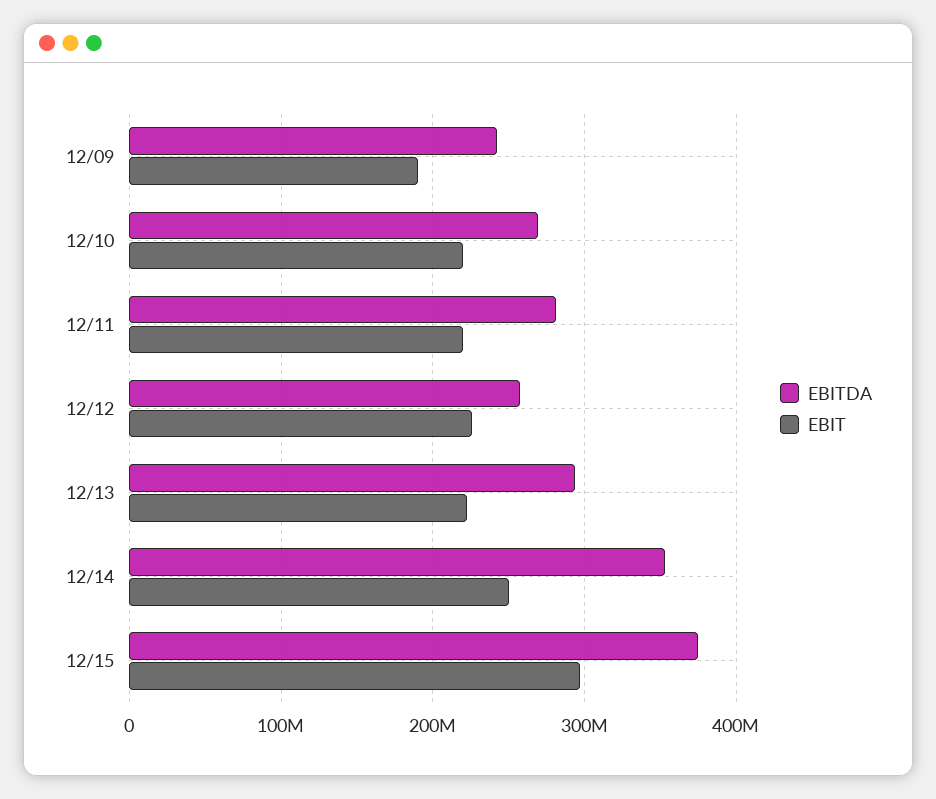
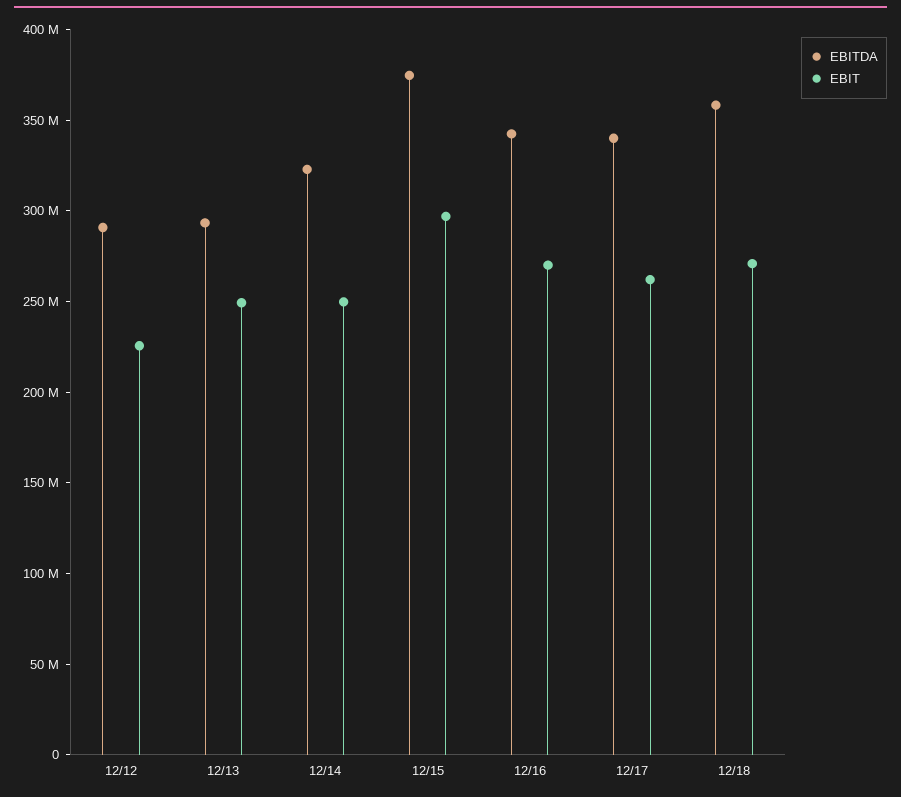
EBITDA, 12/09: 240000000 -> none
EBIT, 12/09: 190000000 -> none
EBITDA, 12/10: 270000000 -> none
EBIT, 12/10: 220000000 -> none
EBITDA, 12/11: 280000000 -> none
EBIT, 12/11: 220000000 -> none
EBITDA, 12/12: 260000000 -> 290000000
EBIT, 12/13: 220000000 -> 250000000
EBITDA, 12/14: 350000000 -> 320000000
EBITDA, 12/16: none -> 340000000
EBIT, 12/16: none -> 270000000
EBITDA, 12/17: none -> 340000000
EBIT, 12/17: none -> 260000000
EBITDA, 12/18: none -> 360000000
EBIT, 12/18: none -> 270000000

